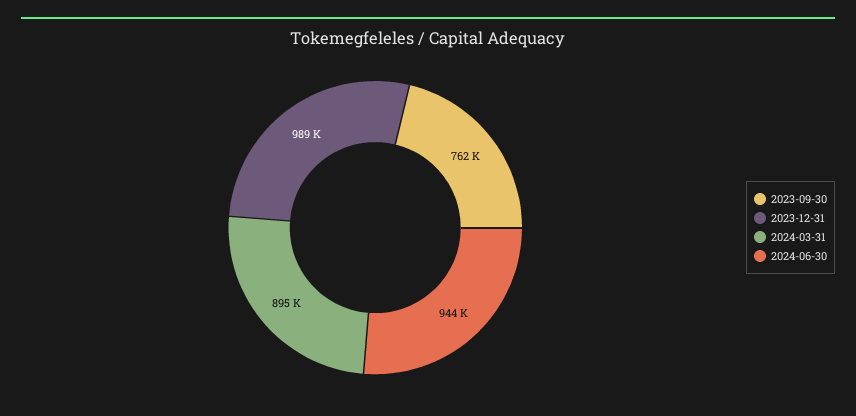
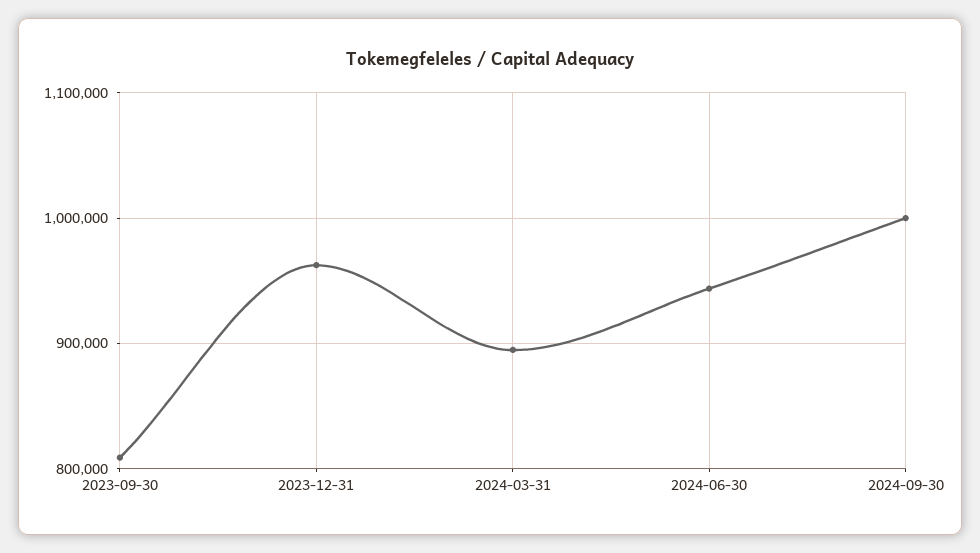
2023-09-30: 762000 -> 810000
2023-12-31: 989000 -> 960000
2024-09-30: none -> 1000000

